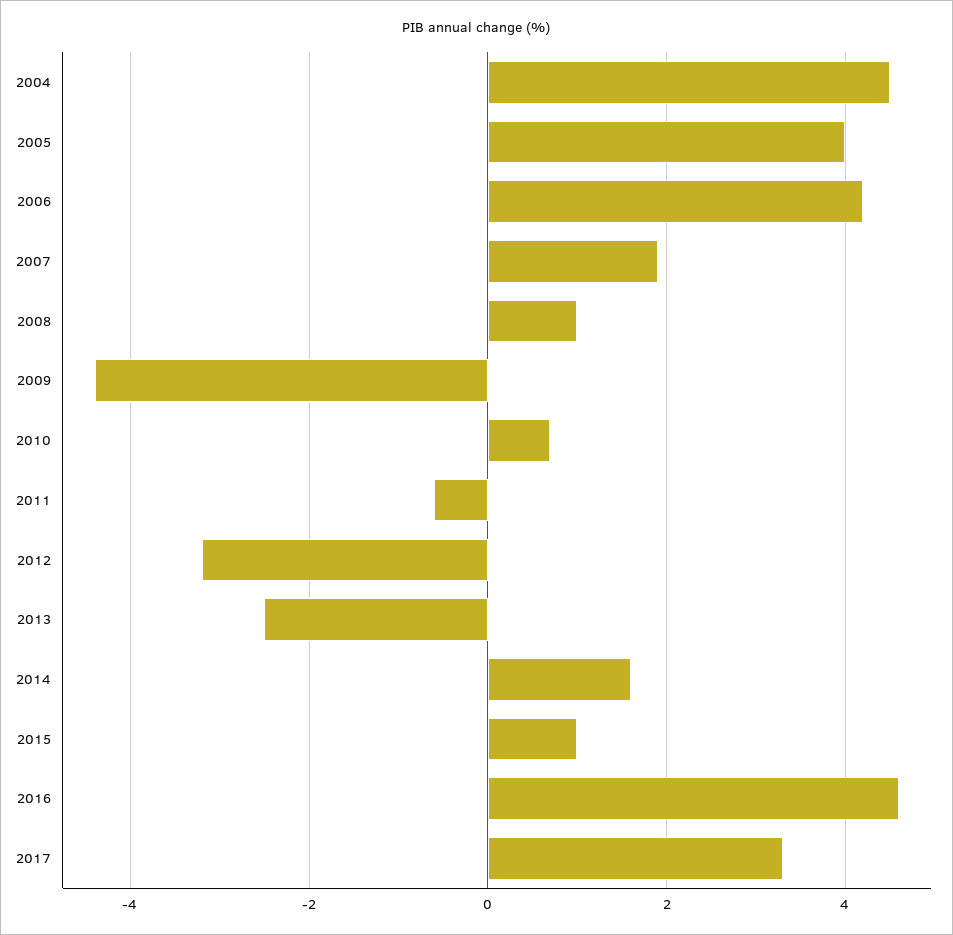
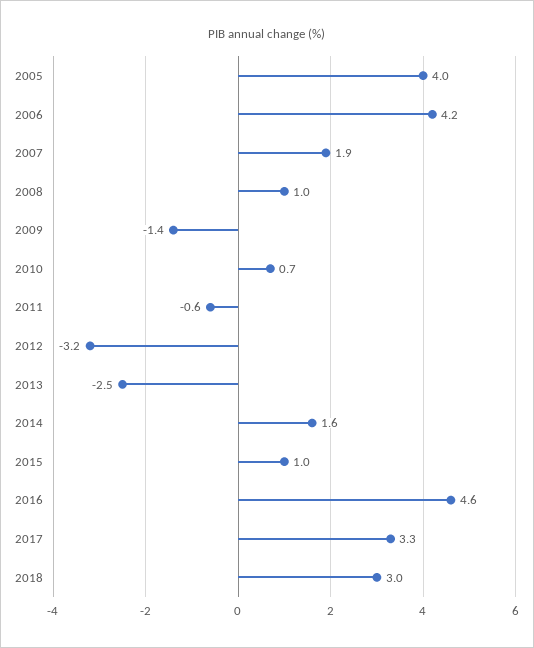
2004: 4.5 -> none
2009: -4.5 -> -1.4
2018: none -> 3

